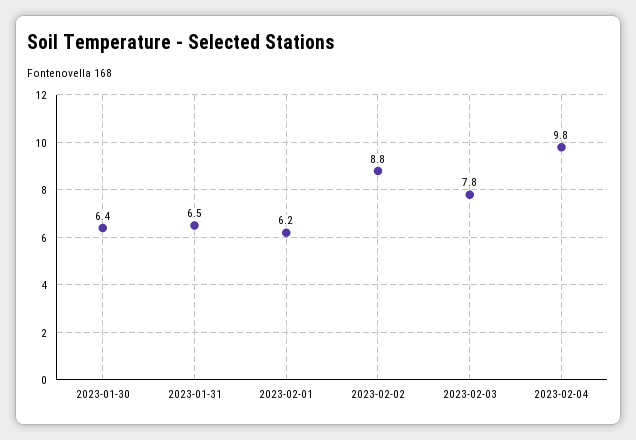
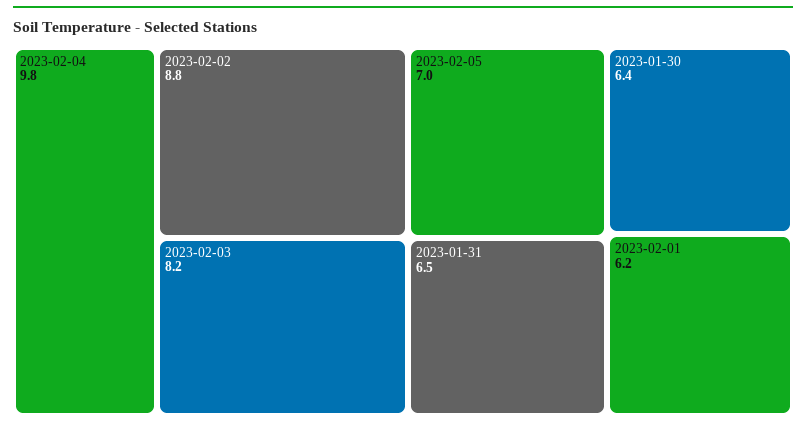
2023-02-03: 7.8 -> 8.2
2023-02-05: none -> 7

